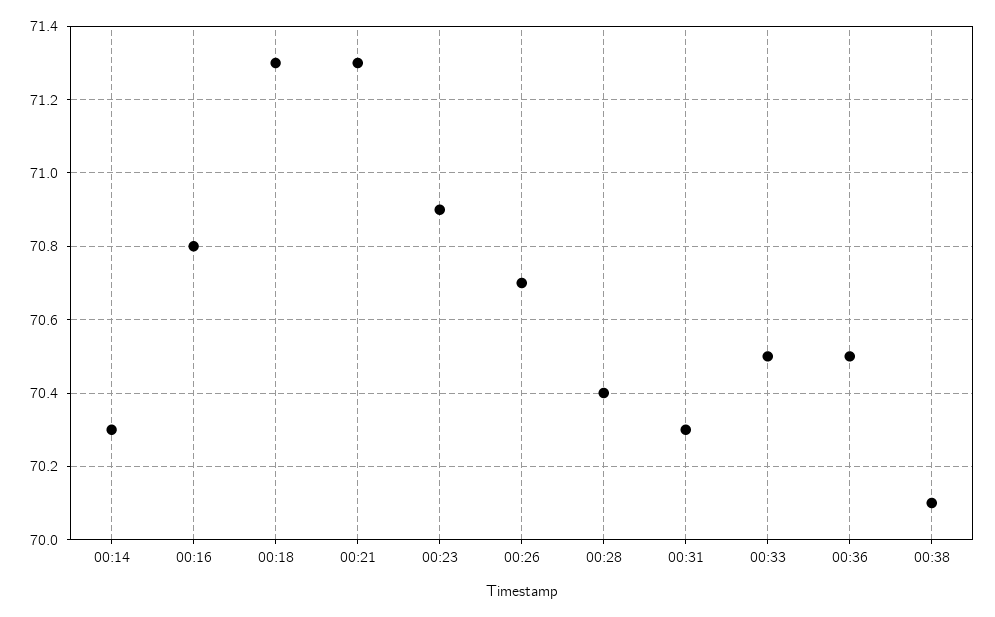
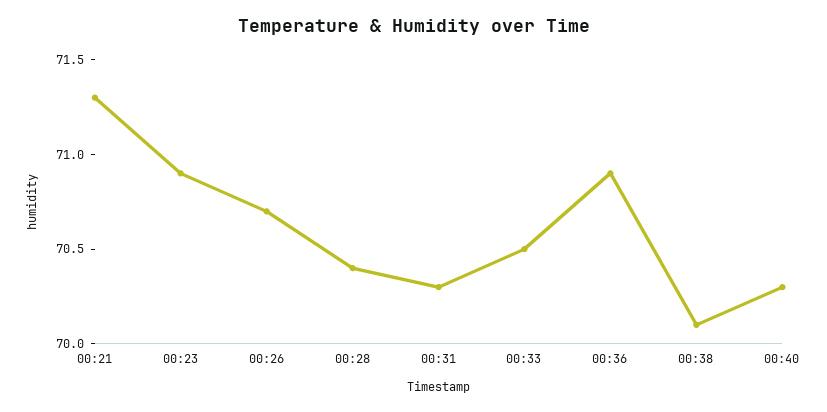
00:14: 70.3 -> none
00:16: 70.8 -> none
00:18: 71.3 -> none
00:36: 70.5 -> 70.9
00:40: none -> 70.3

